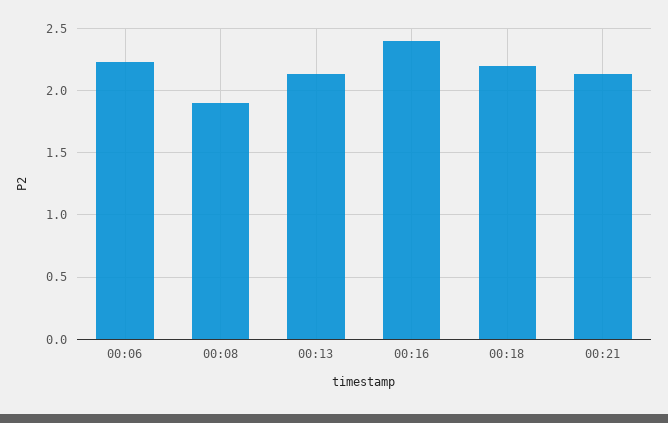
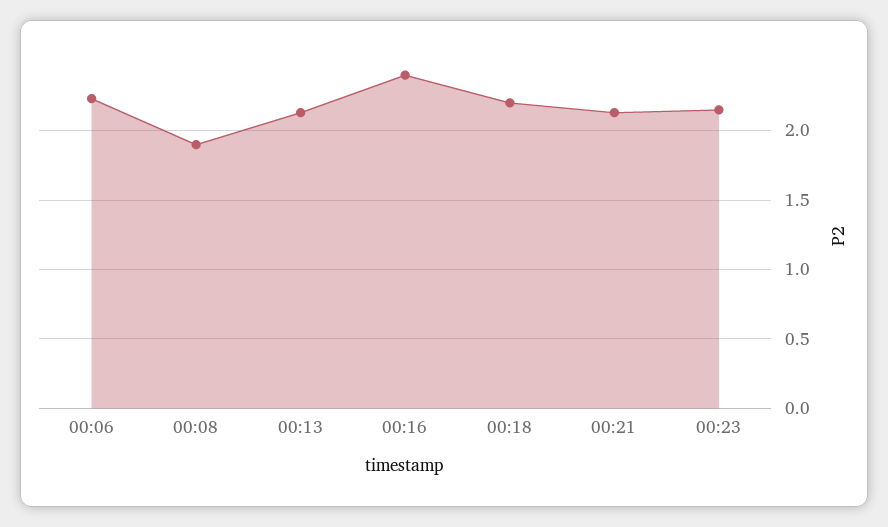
00:23: none -> 2.15

